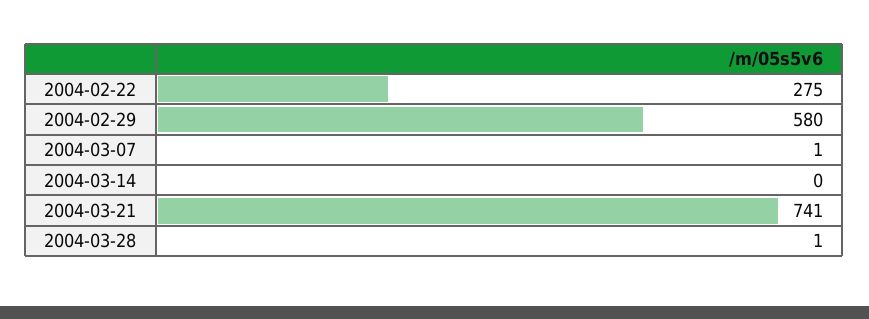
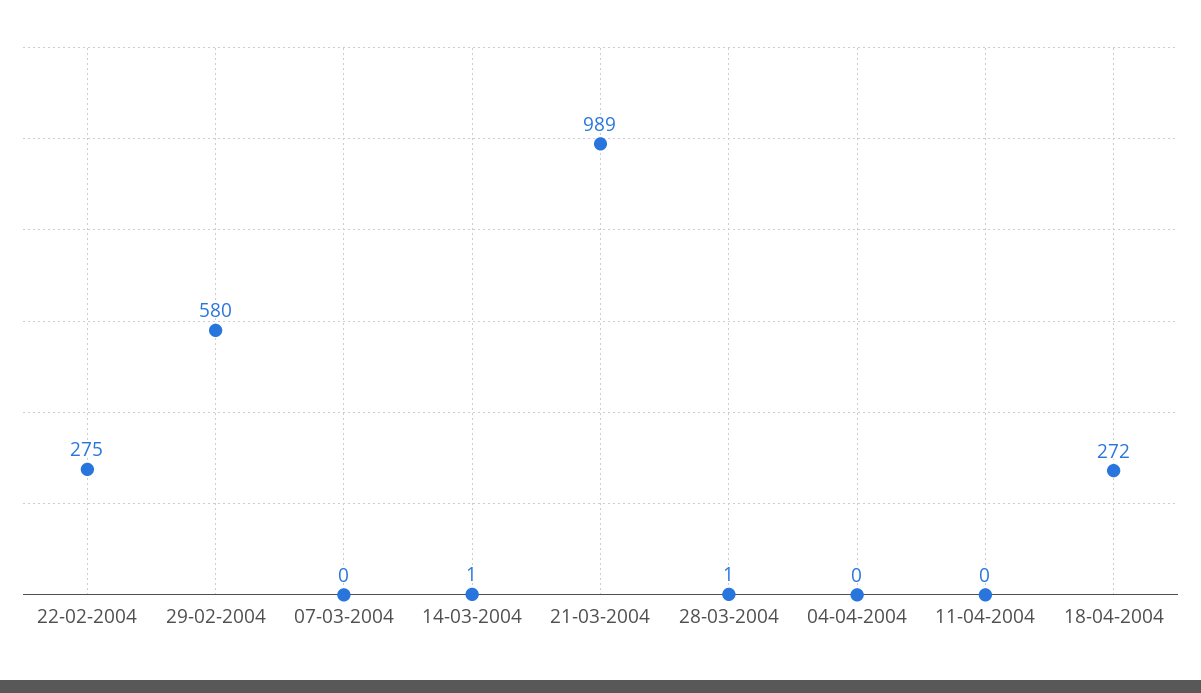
2004-03-07: 1 -> 0
2004-03-14: 0 -> 1
2004-03-21: 741 -> 989
04-04-2004: none -> 0
11-04-2004: none -> 0
18-04-2004: none -> 272

